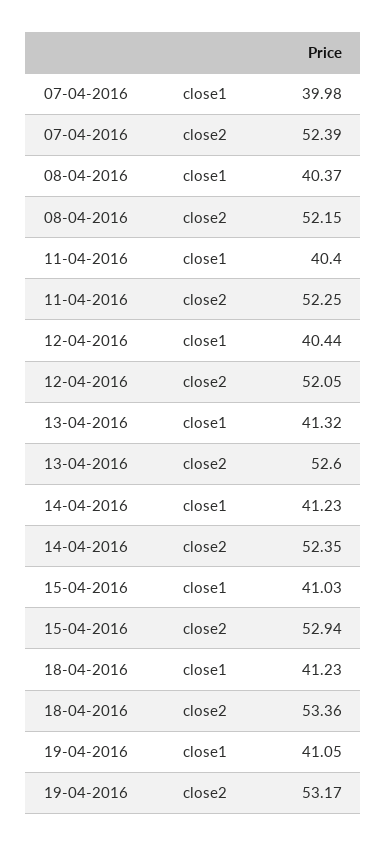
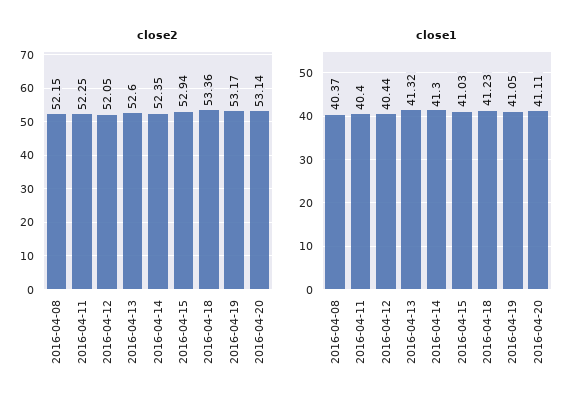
close1, 07-04-2016: 39.98 -> none
close2, 07-04-2016: 52.39 -> none
close1, 14-04-2016: 41.23 -> 41.3
close2, 2016-04-20: none -> 53.14
close1, 2016-04-20: none -> 41.11

